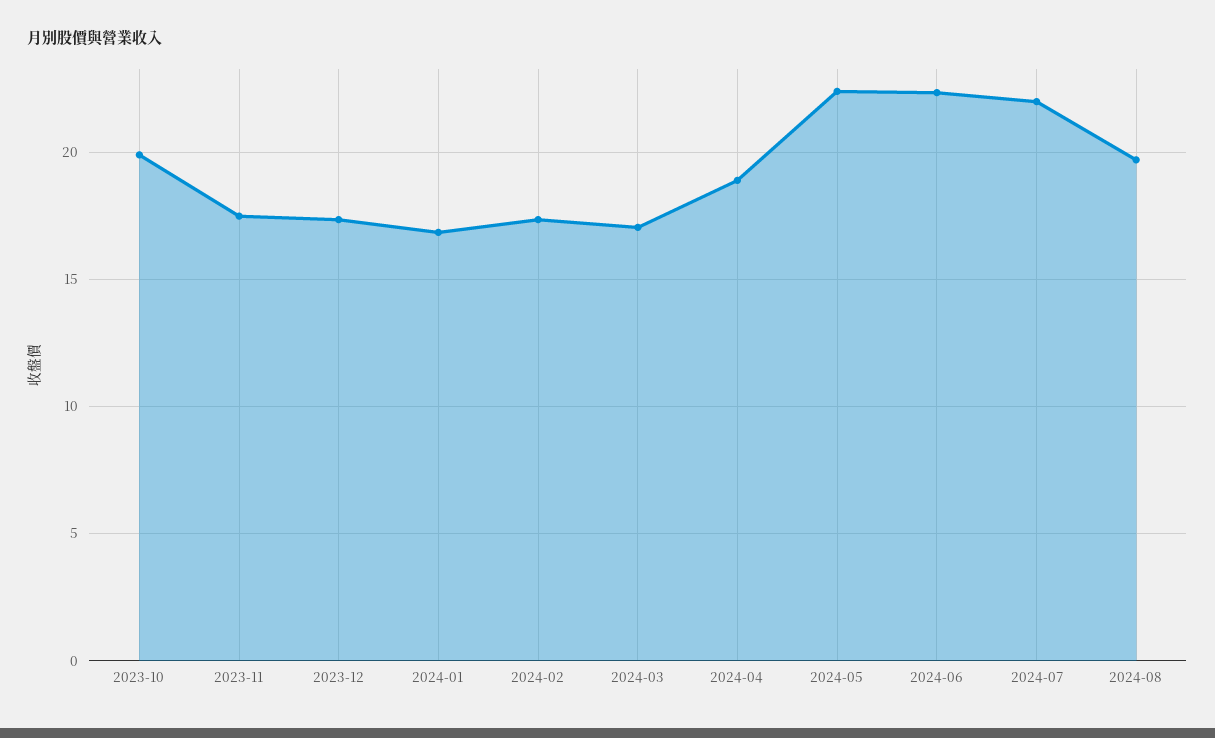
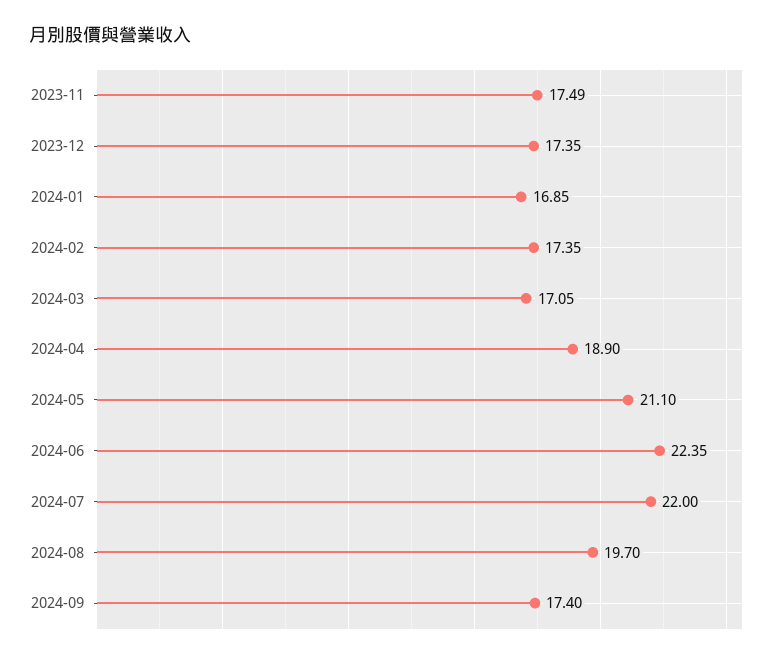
2023-10: 20 -> none
2024-05: 22.5 -> 21.1
2024-09: none -> 17.4

